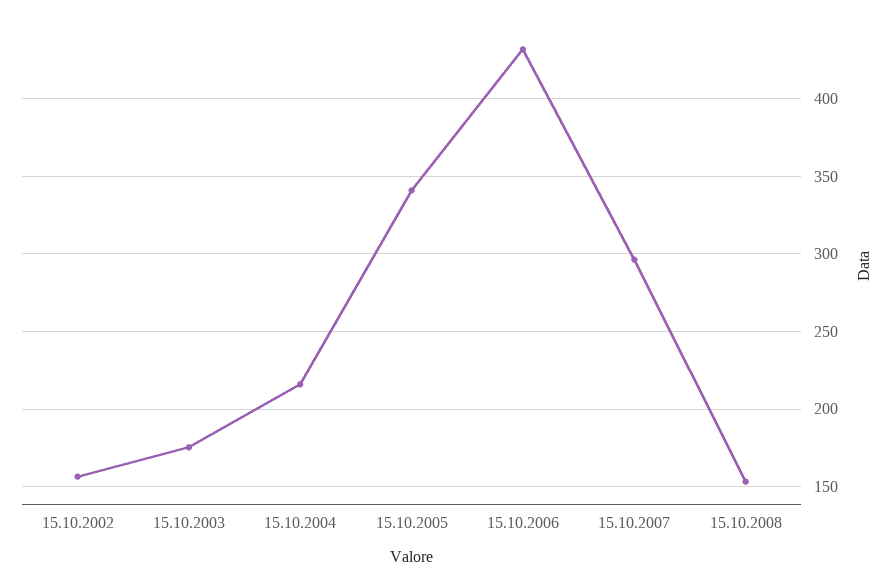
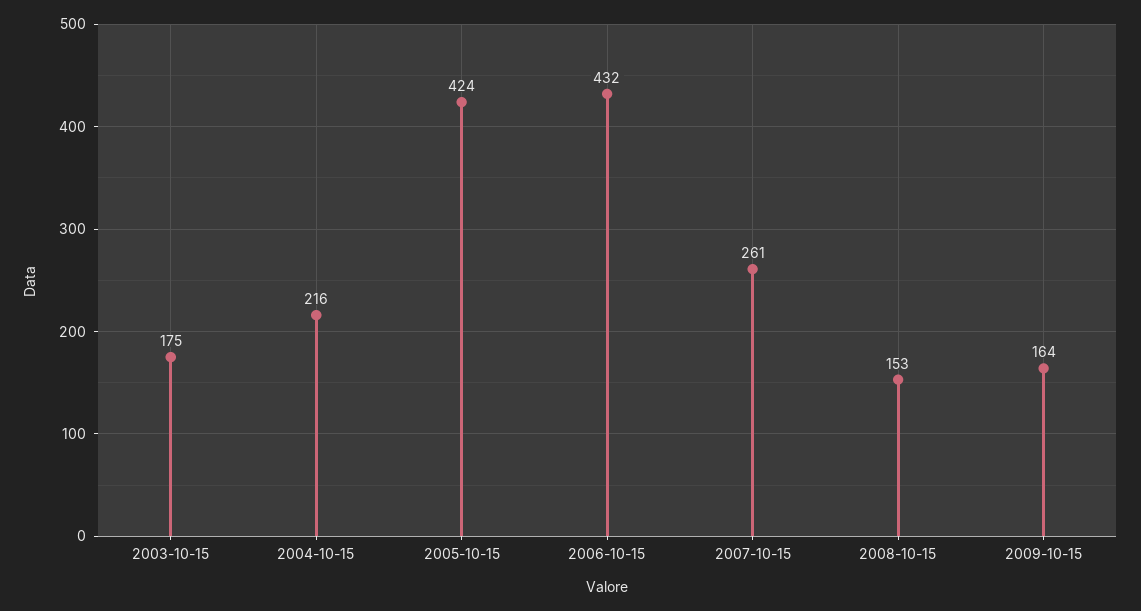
15.10.2002: 155 -> none
15.10.2005: 340 -> 424
15.10.2007: 295 -> 261
2009-10-15: none -> 164

